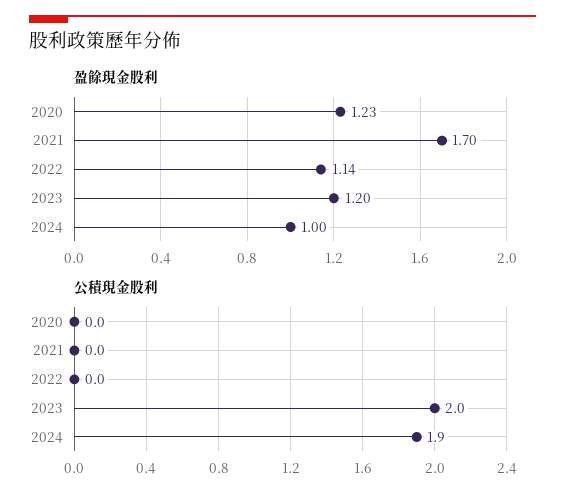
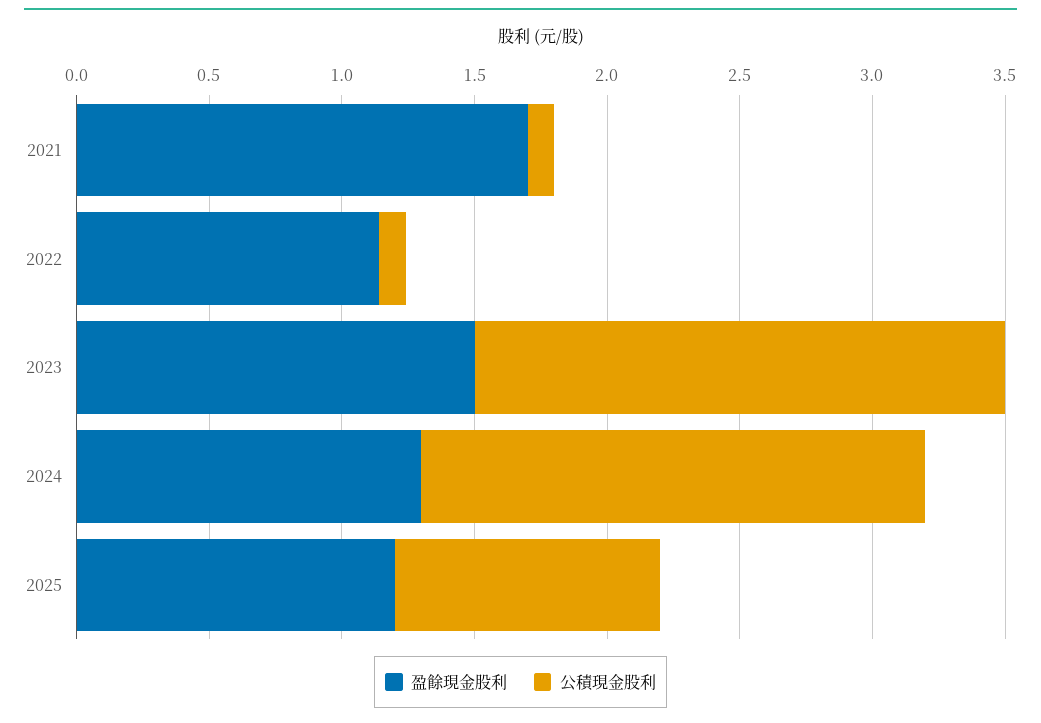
盈餘現金股利, 2020: 1.23 -> none
盈餘現金股利, 2023: 1.2 -> 1.5
盈餘現金股利, 2024: 1 -> 1.3
公積現金股利, 2020: 0 -> none
公積現金股利, 2021: 0 -> 0.1
公積現金股利, 2022: 0 -> 0.1
盈餘現金股利, 2025: none -> 1.2
公積現金股利, 2025: none -> 1

